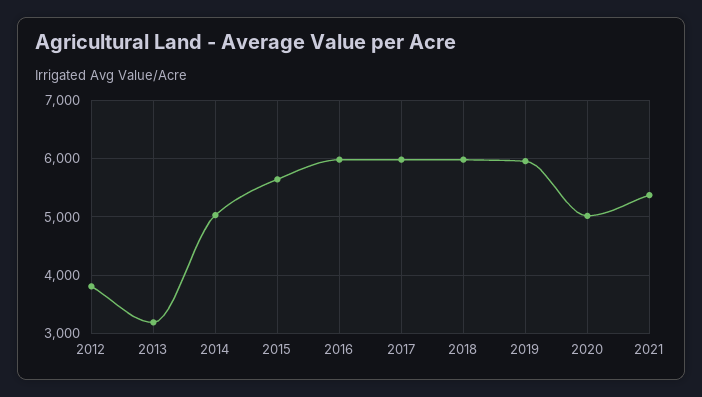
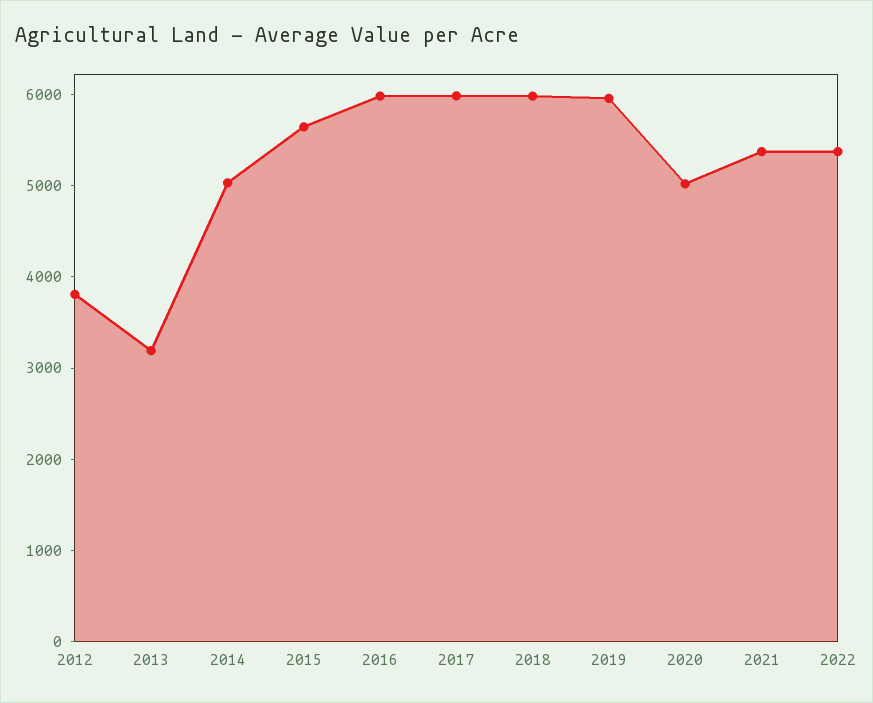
2022: none -> 5400

